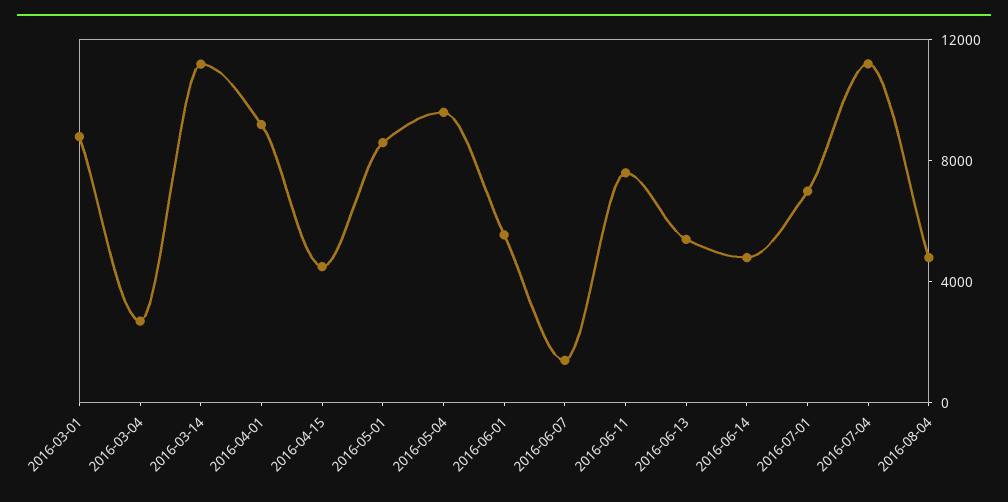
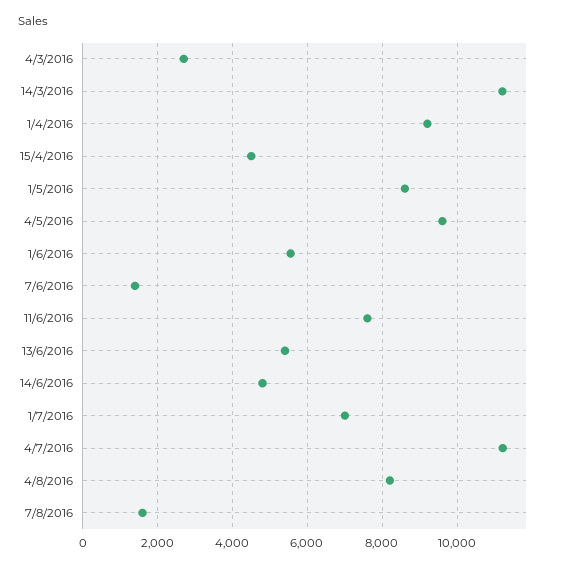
2016-03-01: 9000 -> none
2016-08-04: 5000 -> 8200
7/8/2016: none -> 1600

